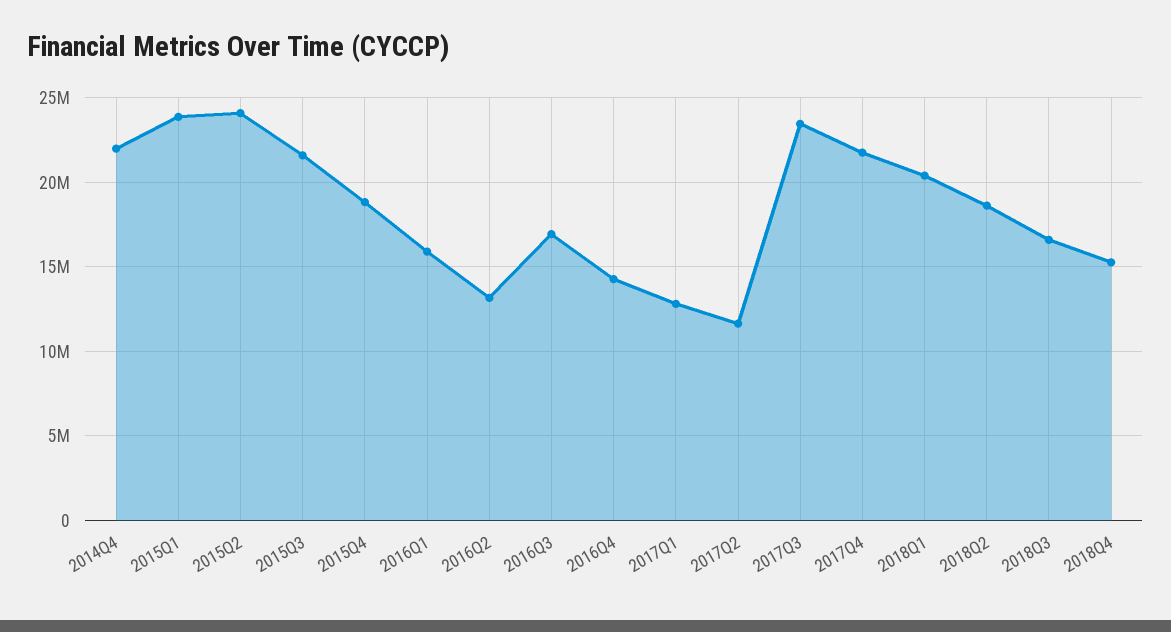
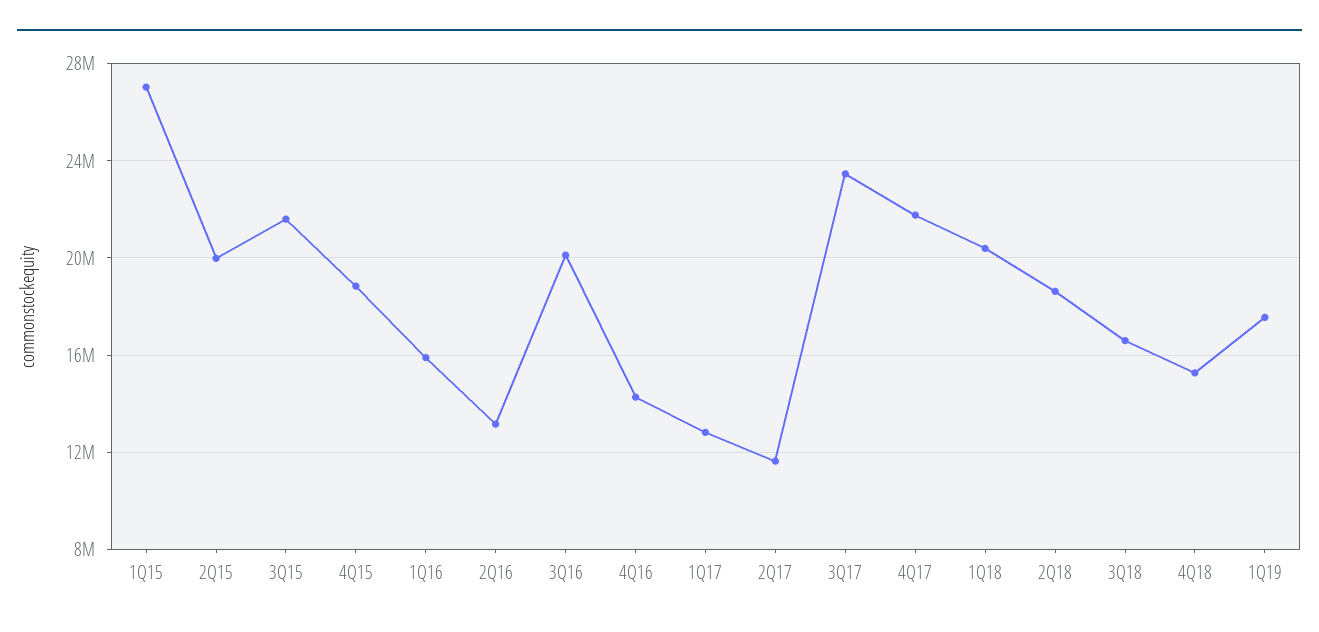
2014Q4: 22000000 -> none
2015Q1: 24000000 -> 27000000
2015Q2: 24000000 -> 20000000
2016Q3: 17000000 -> 20000000
1Q19: none -> 17500000

